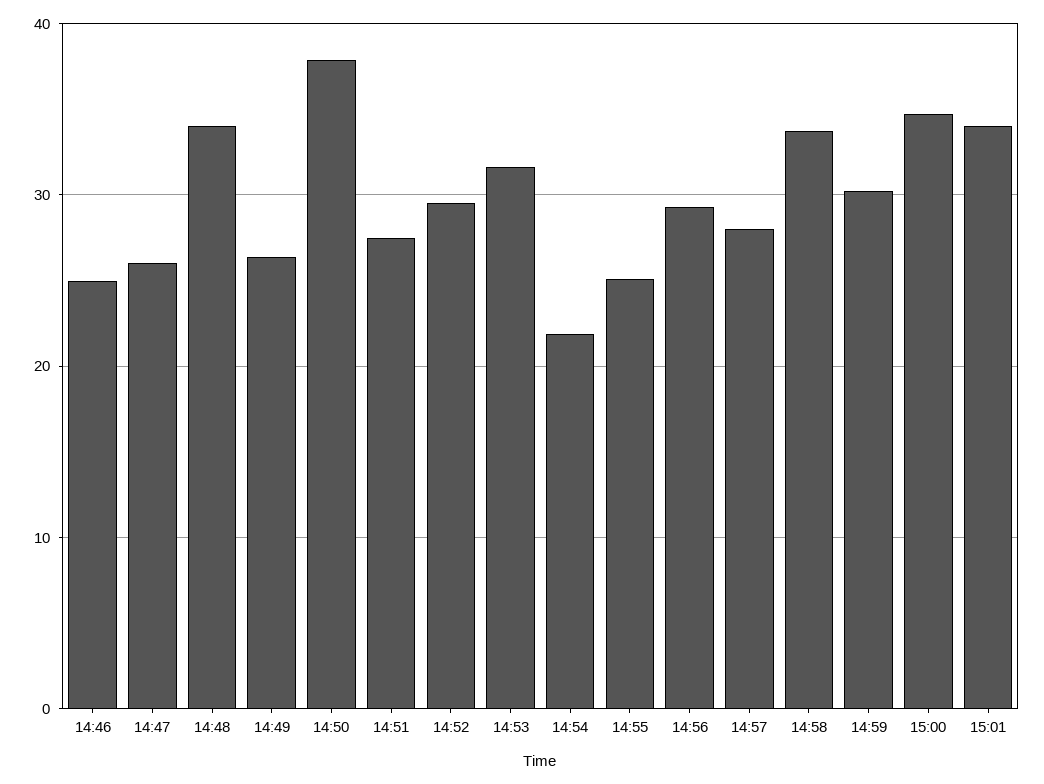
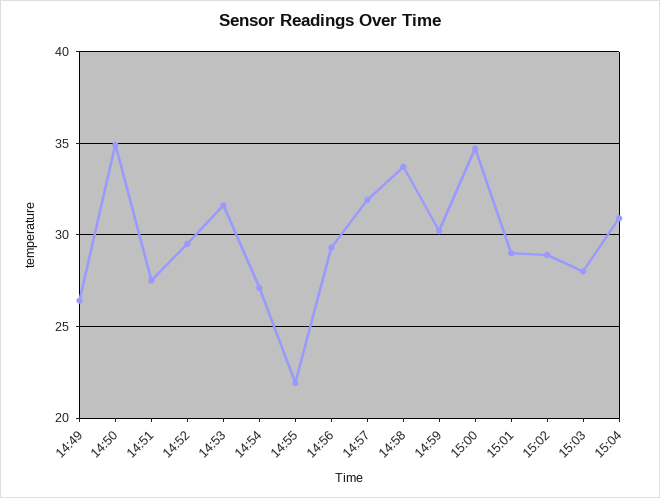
14:46: 25 -> none
14:47: 26 -> none
14:48: 34 -> none
14:50: 38 -> 35
14:54: 22 -> 27
14:55: 25 -> 22
14:57: 28 -> 32
15:01: 34 -> 29
15:02: none -> 29
15:03: none -> 28
15:04: none -> 31

